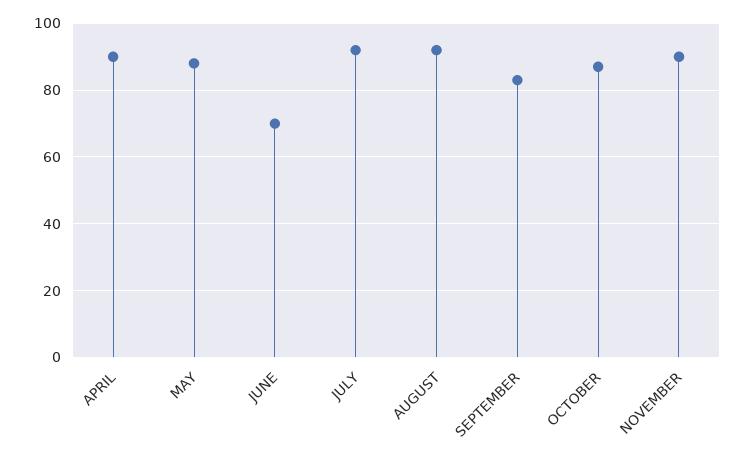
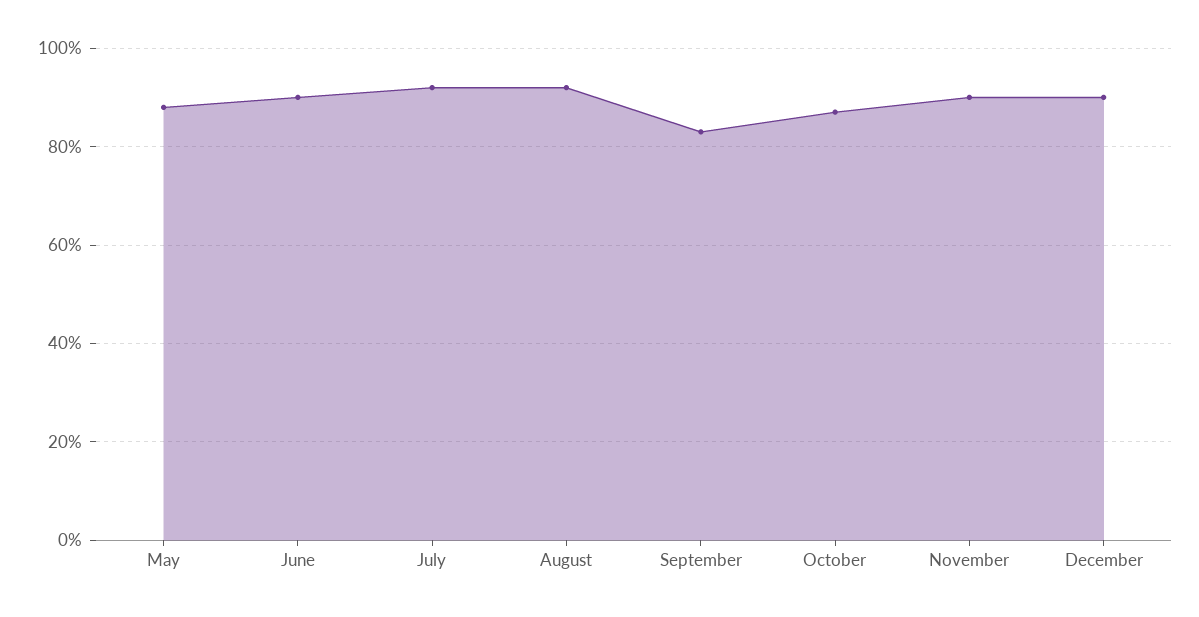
APRIL: 90 -> none
JUNE: 70 -> 90
December: none -> 90

